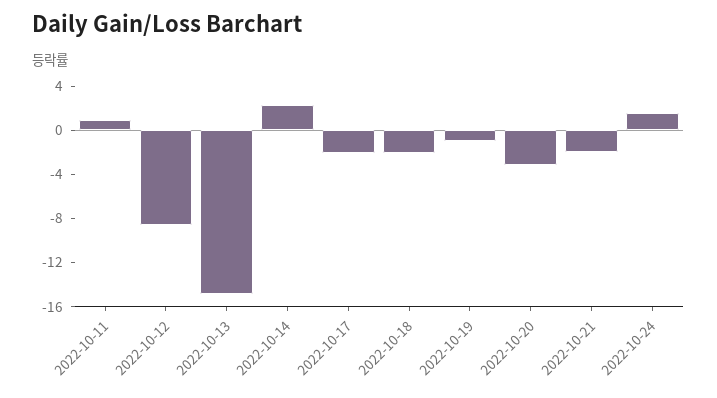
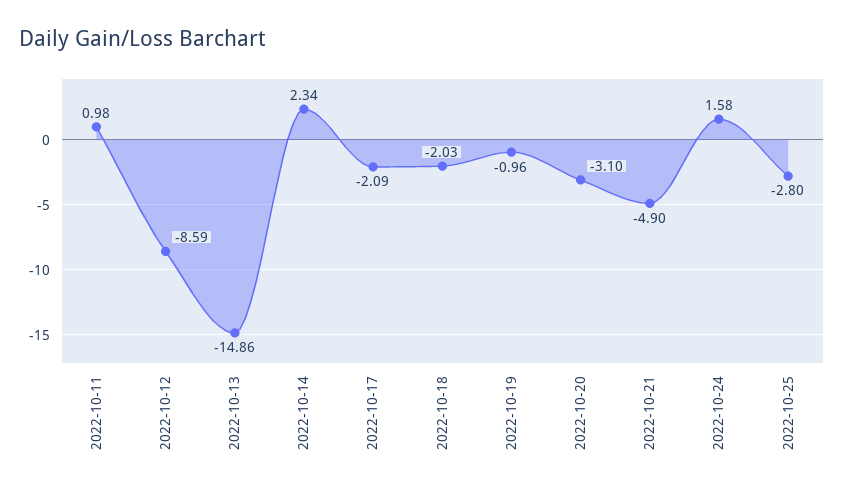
2022-10-21: -2 -> -4.9
2022-10-25: none -> -2.8

